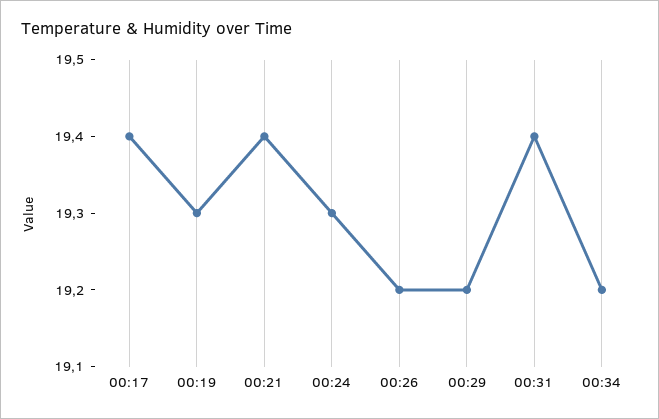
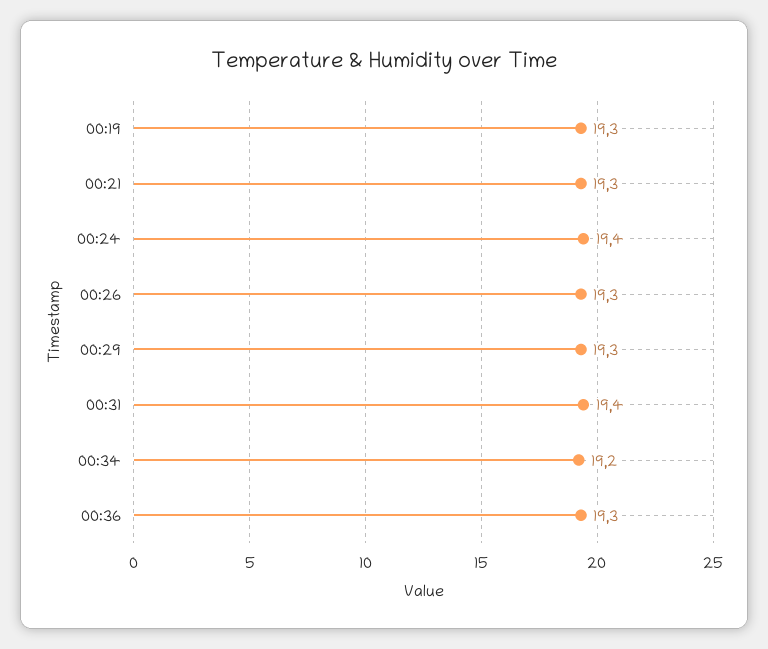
00:17: 19.4 -> none
00:21: 19.4 -> 19.3
00:24: 19.3 -> 19.4
00:26: 19.2 -> 19.3
00:29: 19.2 -> 19.3
00:36: none -> 19.3

